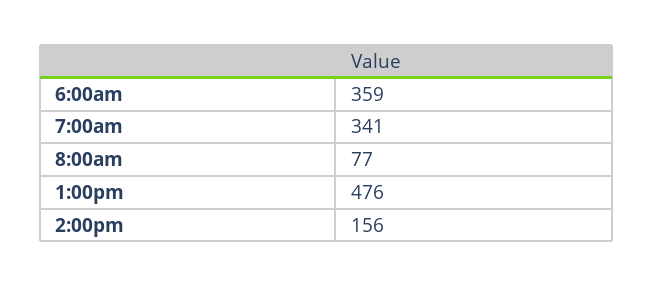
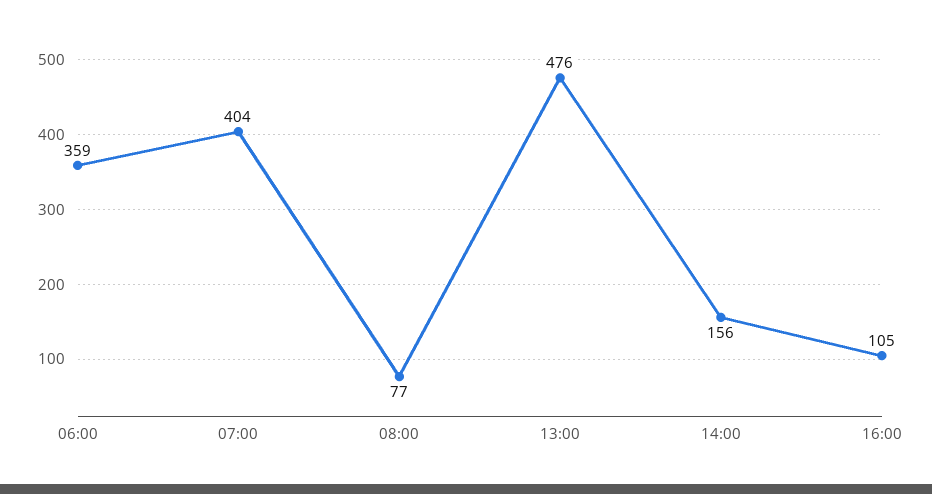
7:00am: 341 -> 404
16:00: none -> 105

